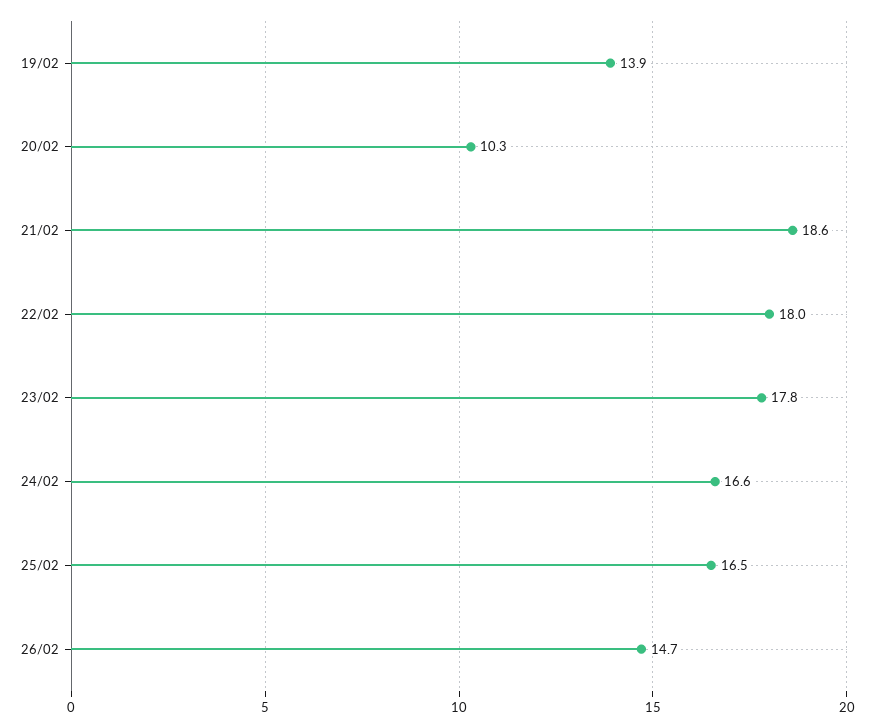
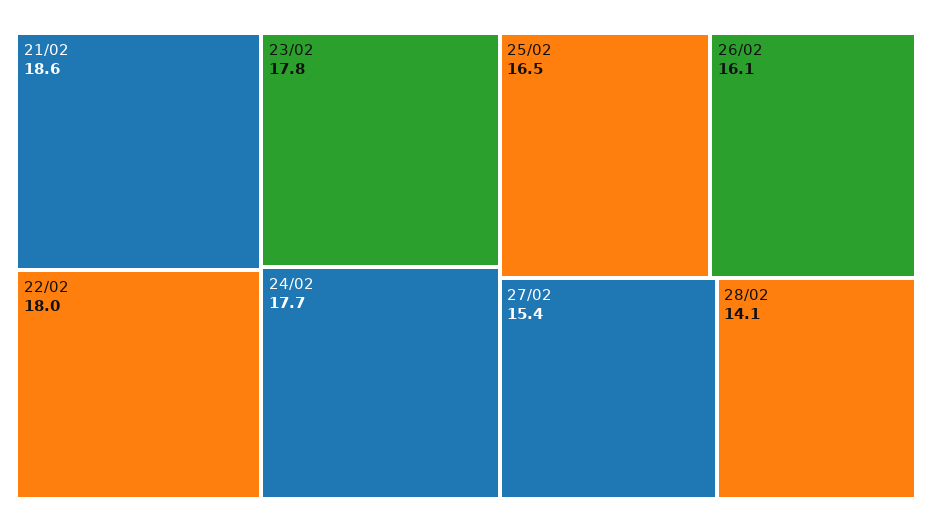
19/02: 13.9 -> none
20/02: 10.3 -> none
24/02: 16.6 -> 17.7
26/02: 14.7 -> 16.1
27/02: none -> 15.4
28/02: none -> 14.1

